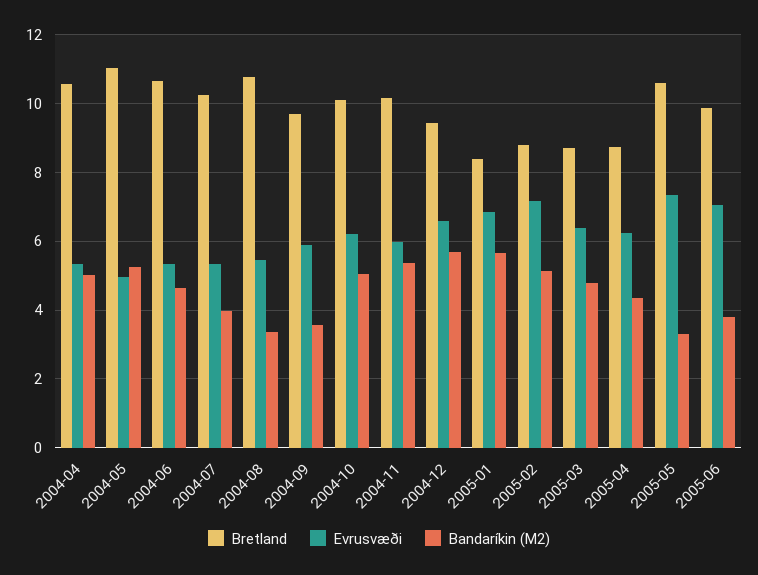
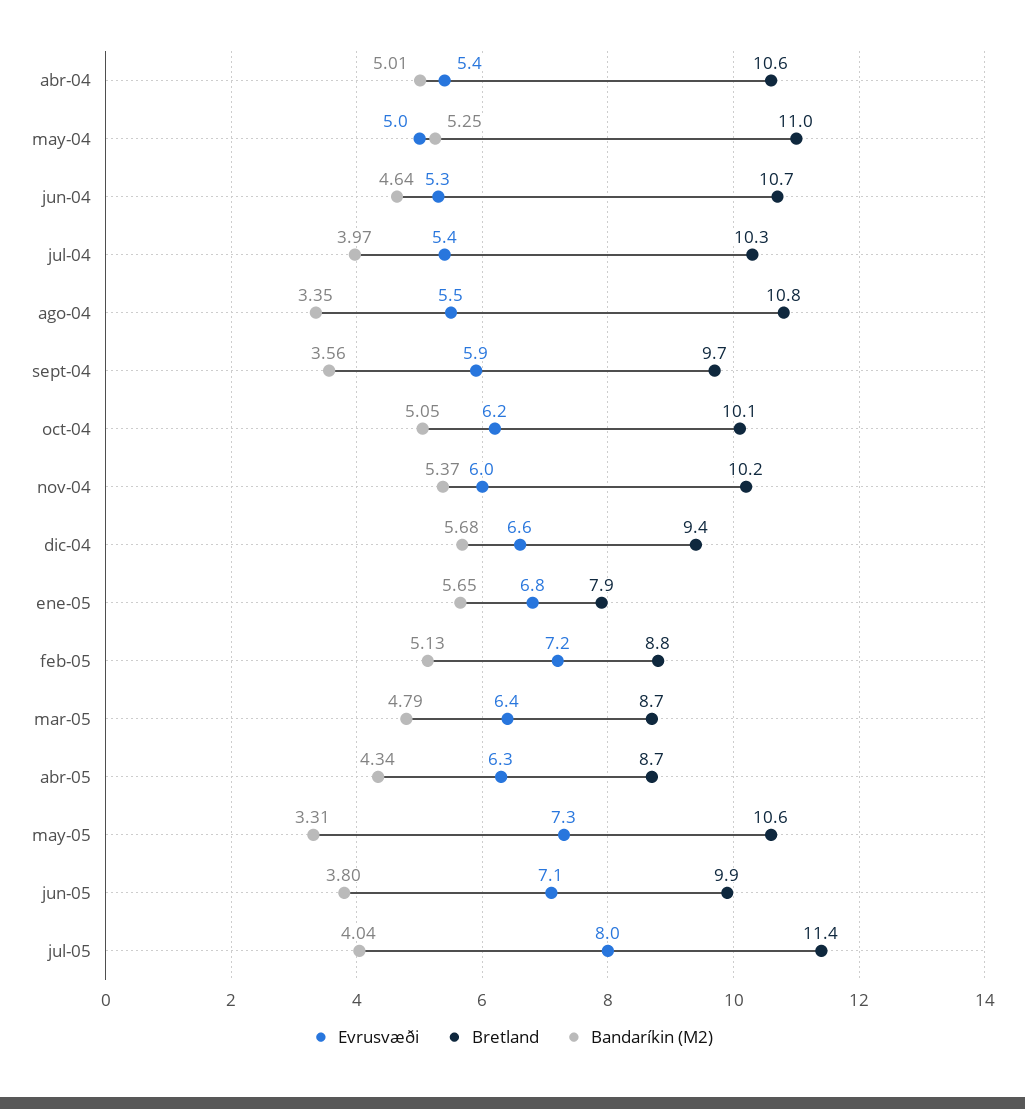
Bretland, 2005-01: 8.4 -> 7.9
Evrusvæði, jul-05: none -> 8
Bretland, jul-05: none -> 11.4
Bandaríkin (M2), jul-05: none -> 4.04

